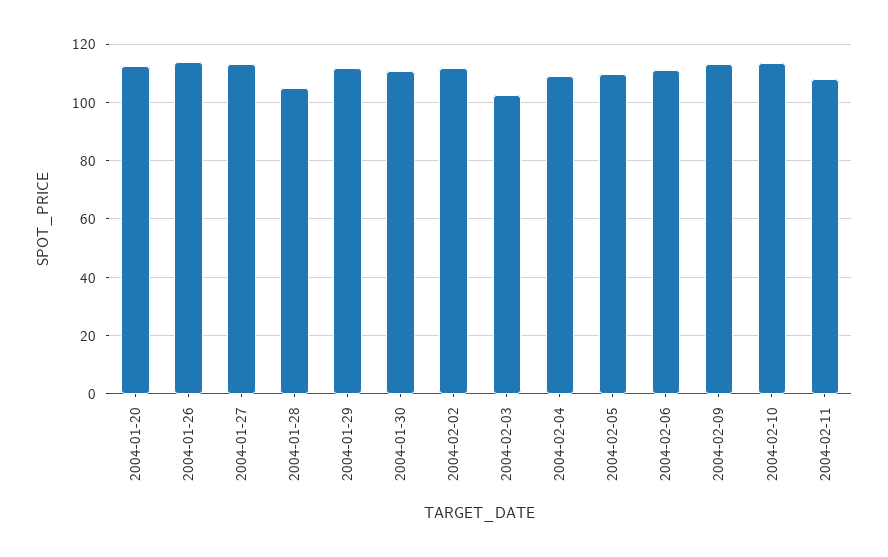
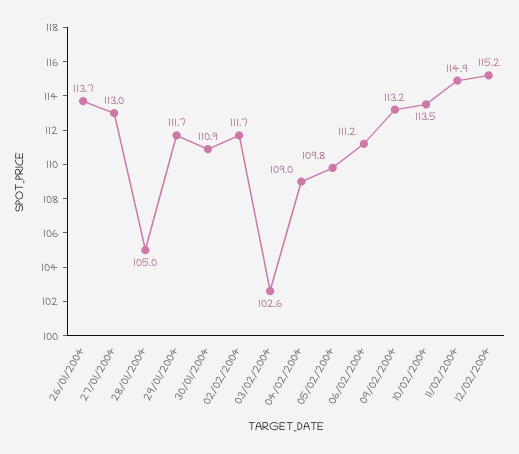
2004-01-20: 112.5 -> none
2004-02-11: 107.5 -> 114.9
12/02/2004: none -> 115.2

